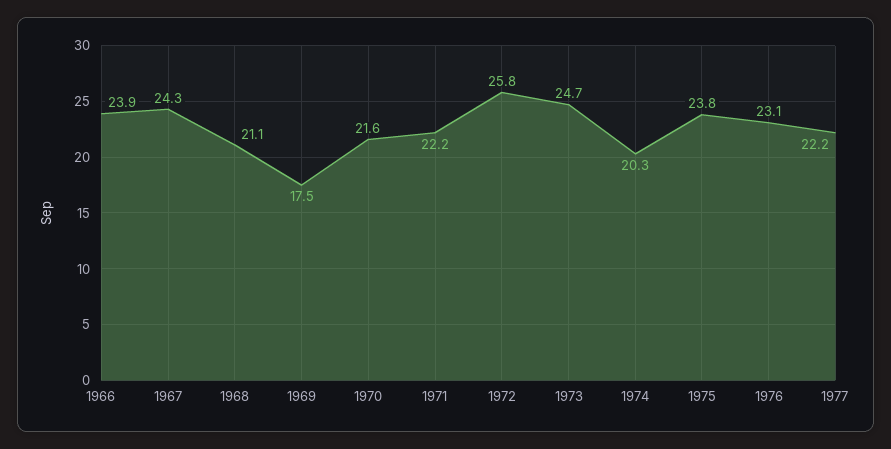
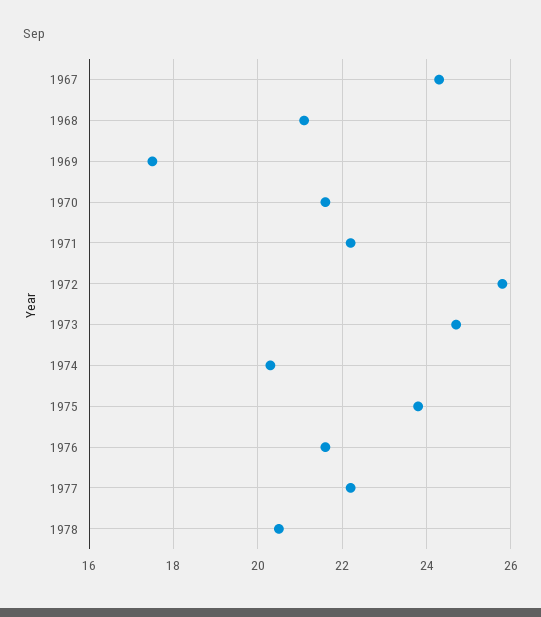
1966: 23.9 -> none
1976: 23.1 -> 21.5
1978: none -> 20.5

